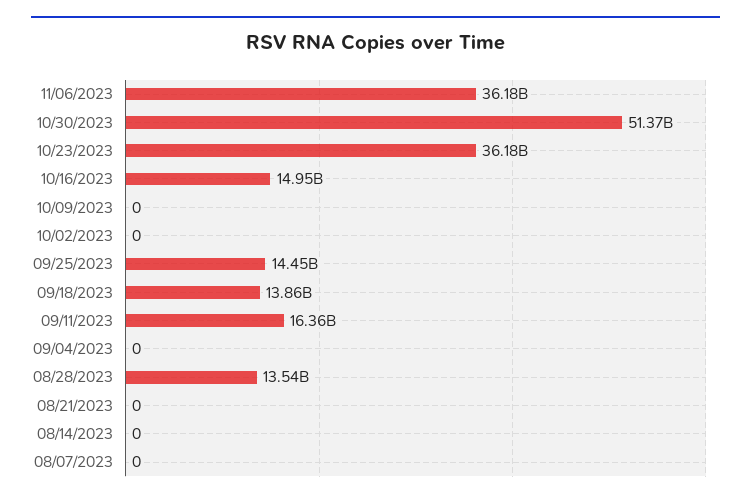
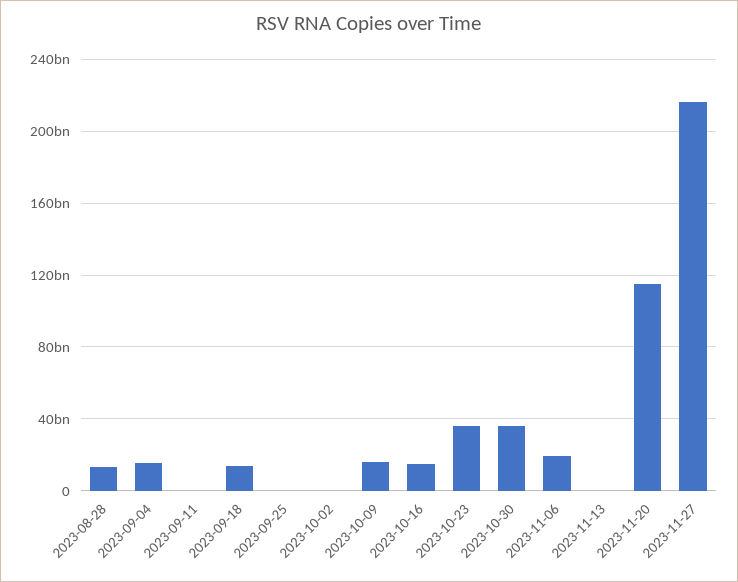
11/06/2023: 36180000000 -> 20000000000
10/30/2023: 51370000000 -> 35000000000
10/09/2023: 0 -> 15000000000
09/25/2023: 14450000000 -> 0
09/11/2023: 16360000000 -> 0
09/04/2023: 0 -> 15000000000
08/21/2023: 0 -> none
08/14/2023: 0 -> none
08/07/2023: 0 -> none
2023-11-13: none -> 0
2023-11-20: none -> 115000000000
2023-11-27: none -> 215000000000

